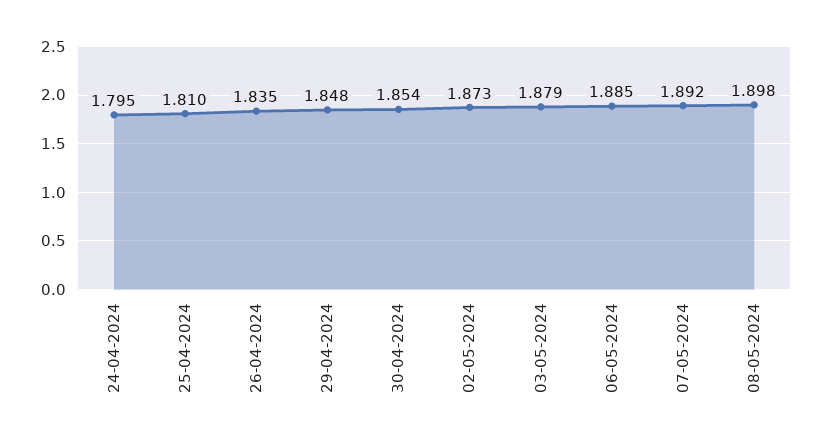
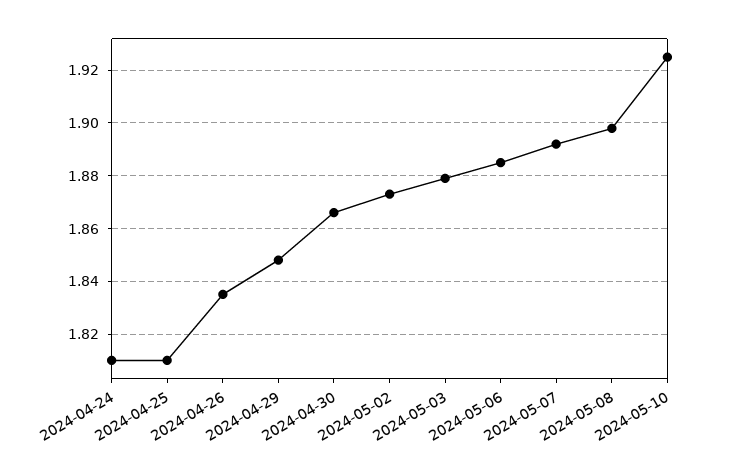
24-04-2024: 1.795 -> 1.81
30-04-2024: 1.854 -> 1.865
2024-05-10: none -> 1.925

